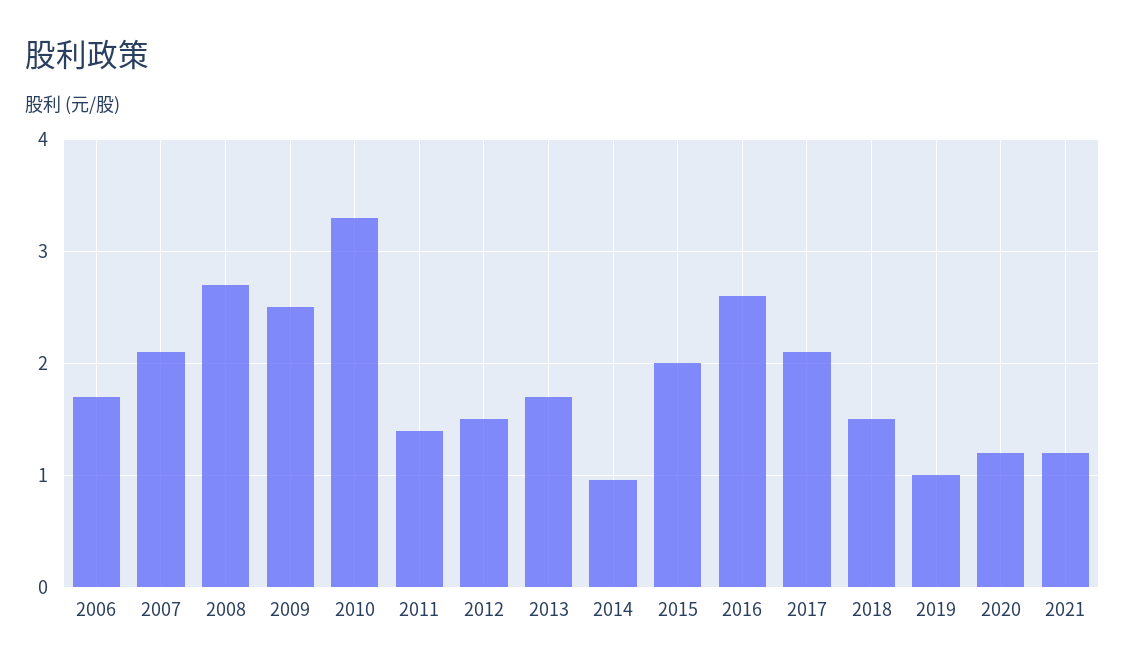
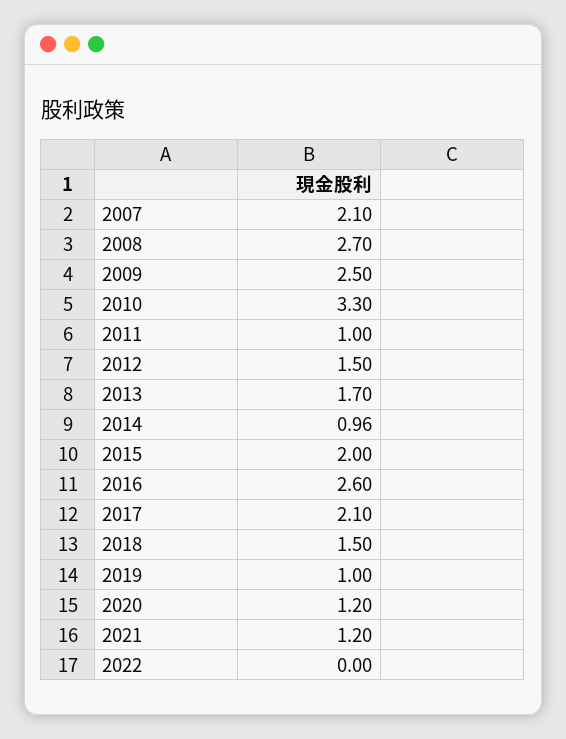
2006: 1.7 -> none
2011: 1.4 -> 1
2022: none -> 0

